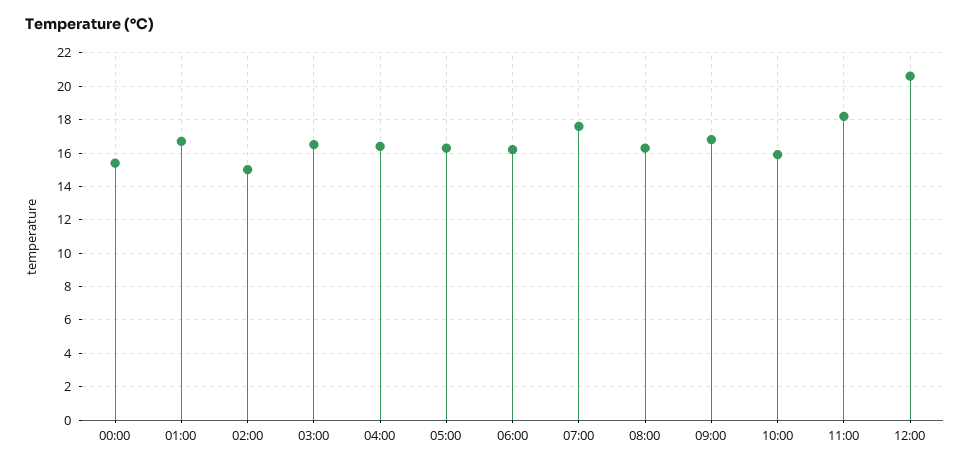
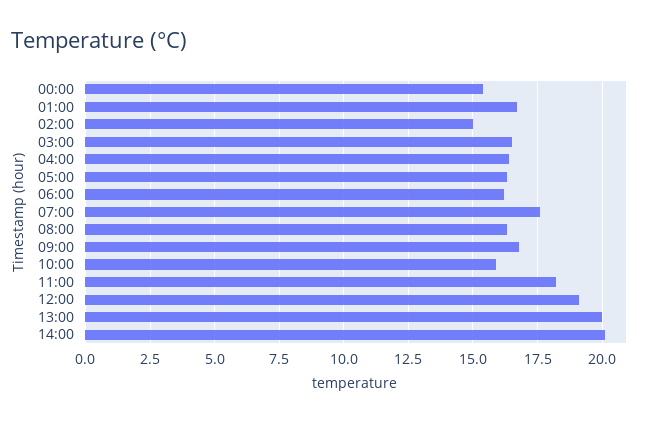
12:00: 20.5 -> 19
13:00: none -> 20
14:00: none -> 20

